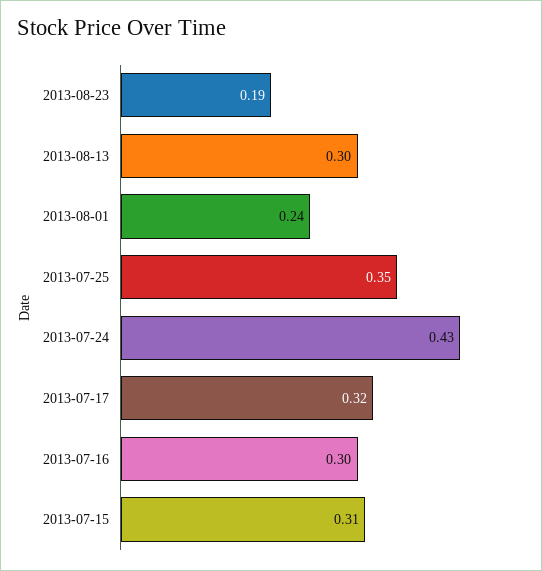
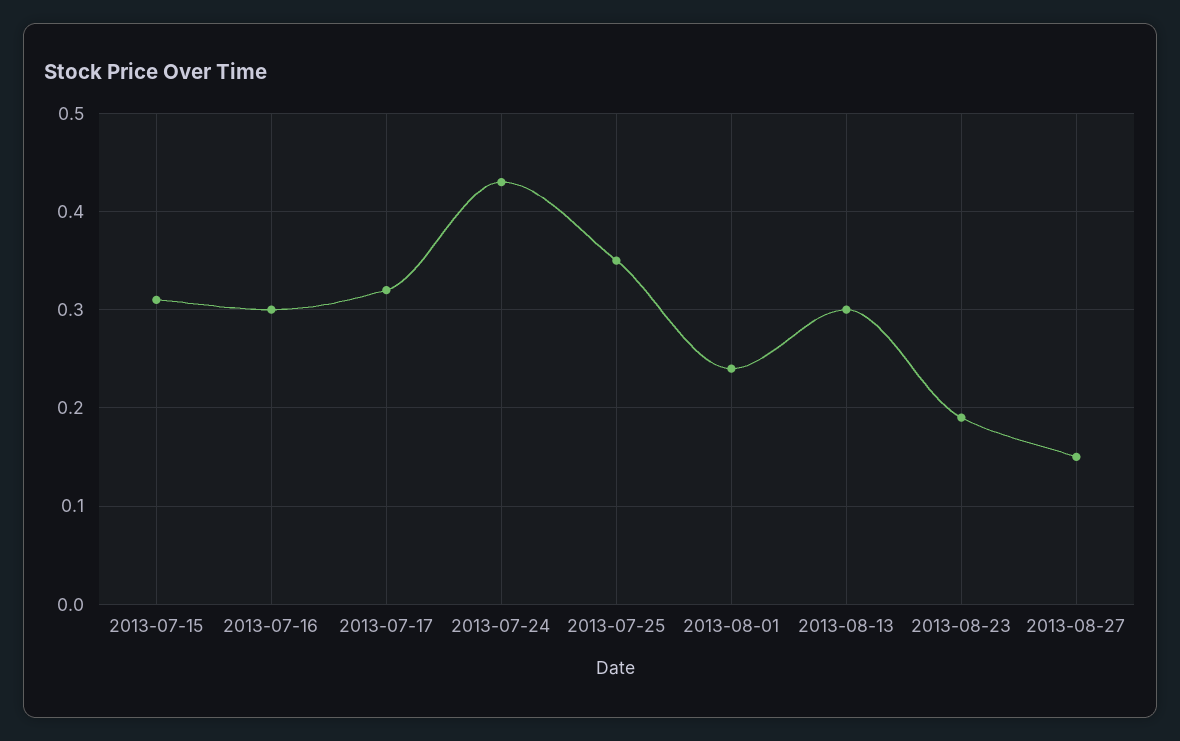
2013-08-27: none -> 0.15

